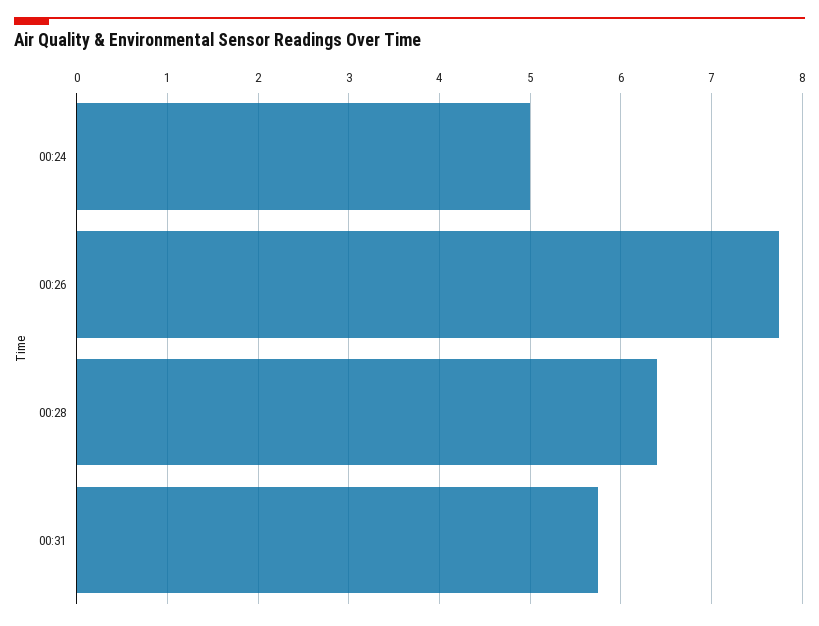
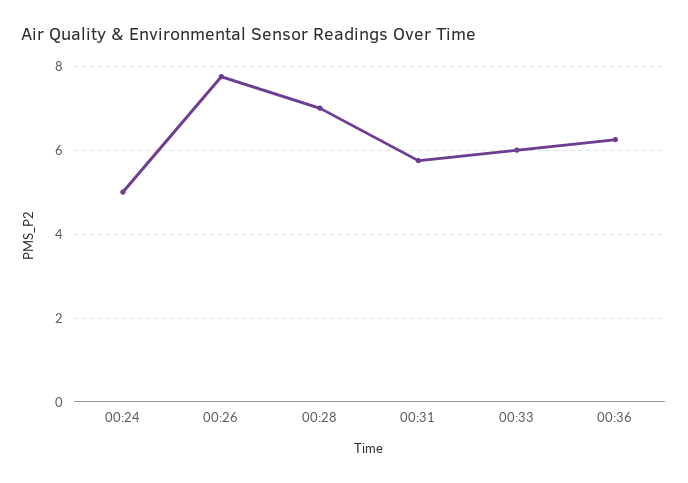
00:28: 6.4 -> 7
00:33: none -> 6
00:36: none -> 6.2

